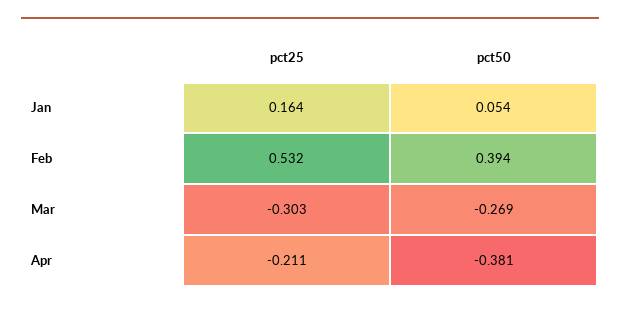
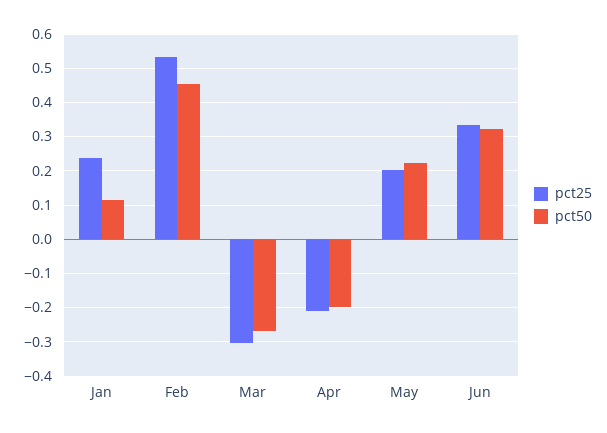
pct25, Jan: 0.164 -> 0.24
pct50, Jan: 0.054 -> 0.12
pct50, Feb: 0.394 -> 0.46
pct50, Apr: -0.381 -> -0.2
pct25, May: none -> 0.2
pct50, May: none -> 0.22
pct25, Jun: none -> 0.34
pct50, Jun: none -> 0.32

